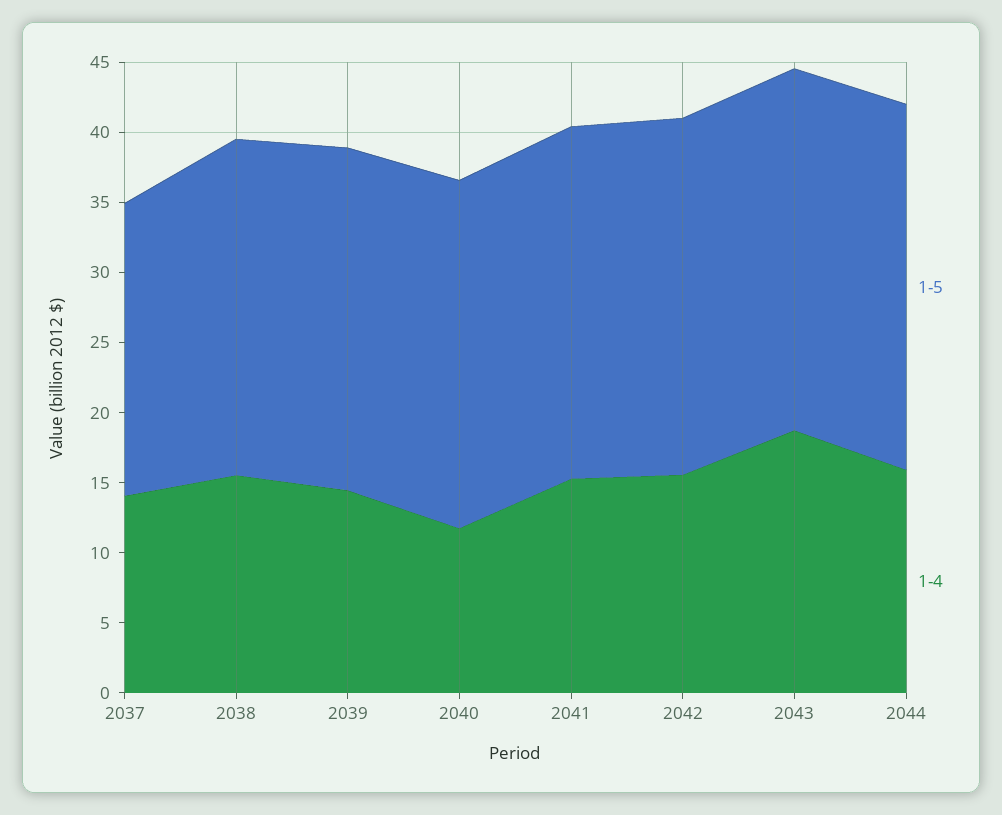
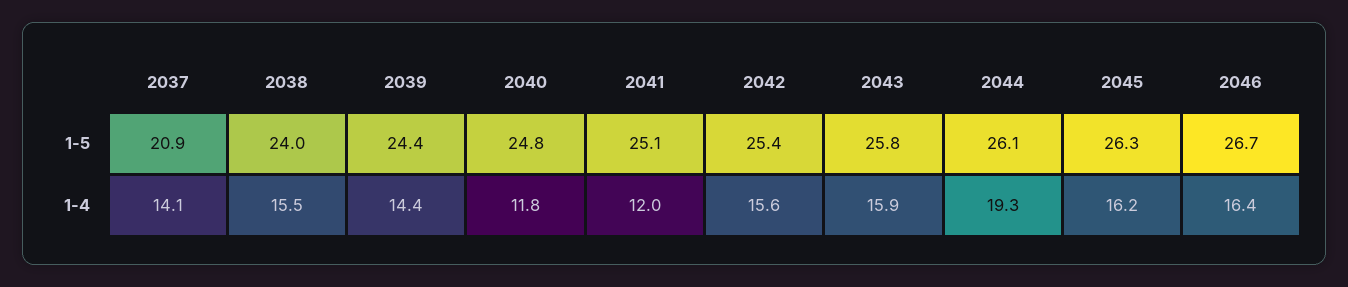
1-4, 2041: 15 -> 12
1-4, 2043: 19 -> 15.9
1-4, 2044: 16 -> 19.3
1-5, 2045: none -> 26.3
1-5, 2046: none -> 26.7
1-4, 2045: none -> 16.2
1-4, 2046: none -> 16.4

